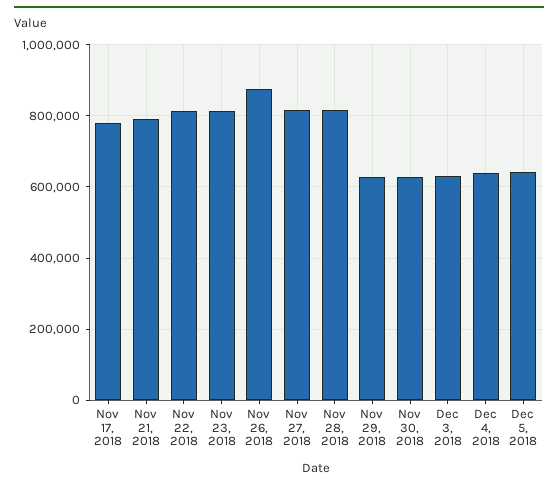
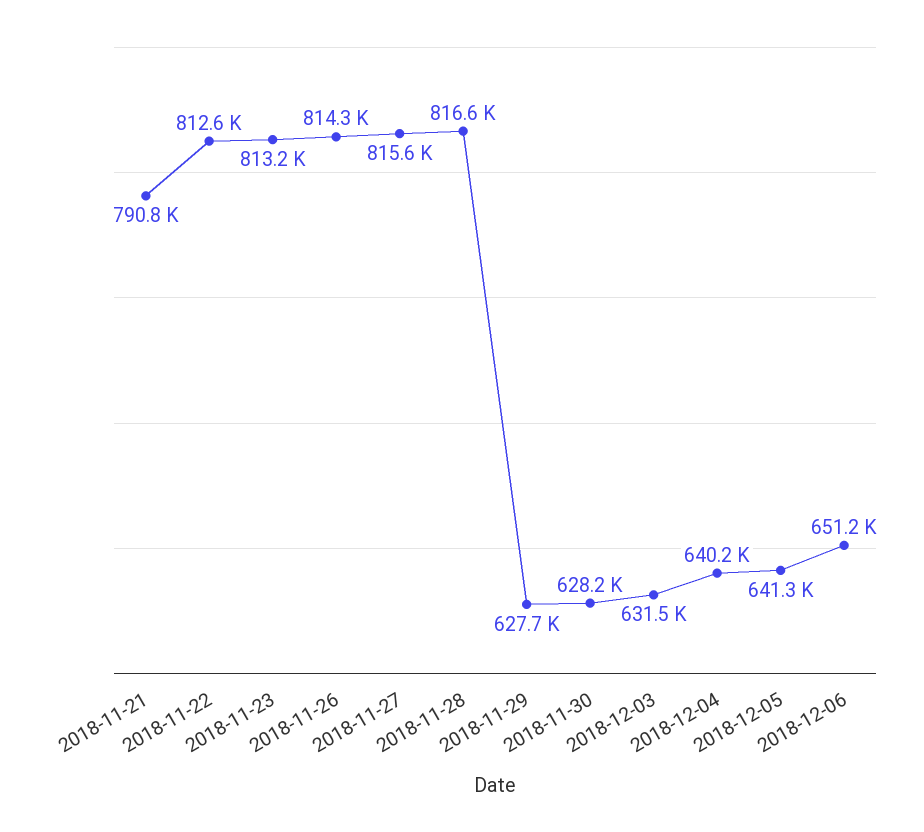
Nov 17, 2018: 780000 -> none
Nov 26, 2018: 880000 -> 814300
2018-12-06: none -> 651200

